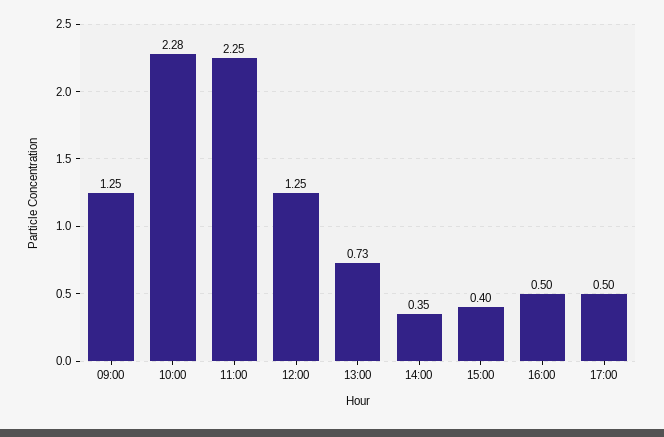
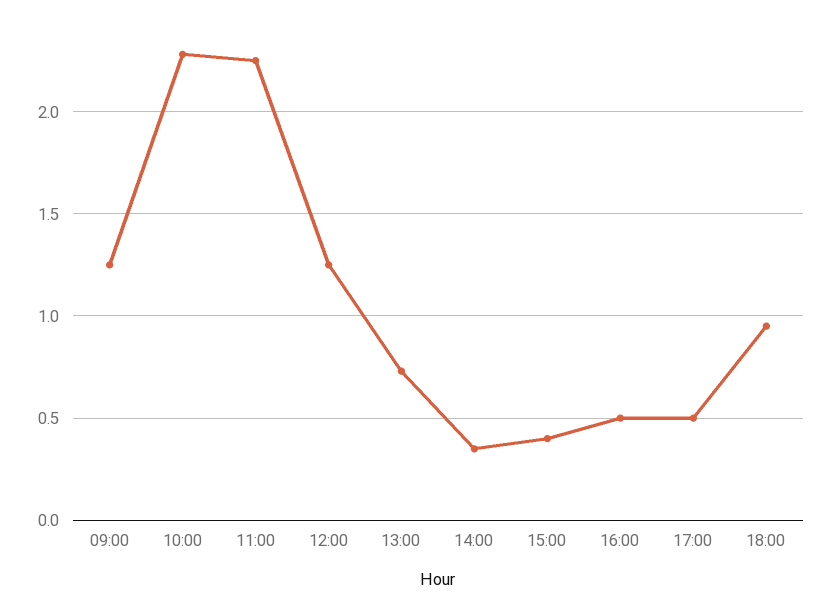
18:00: none -> 0.95

